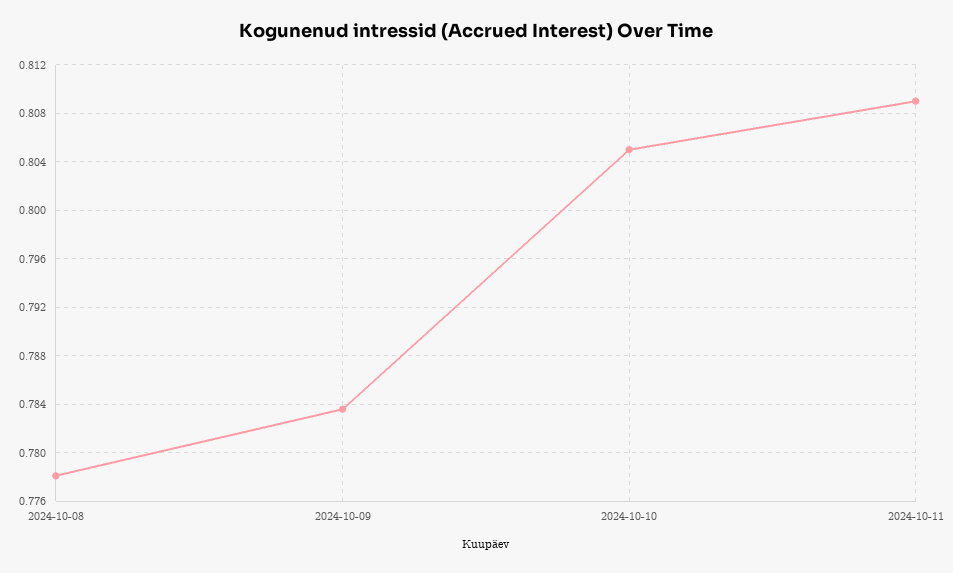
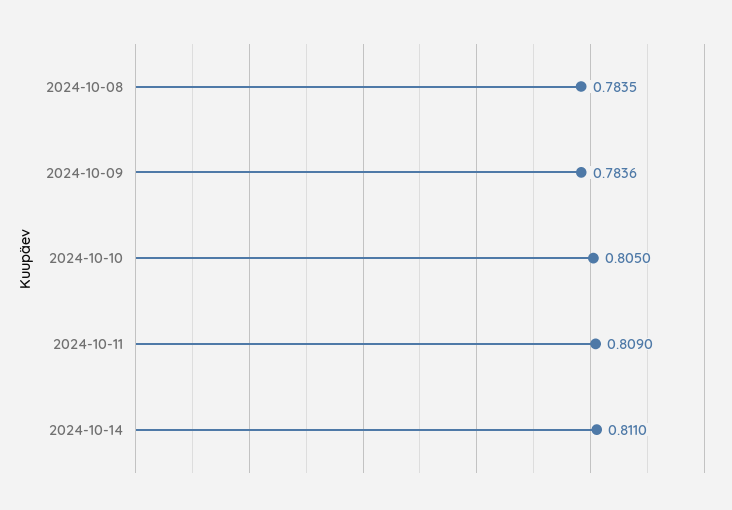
2024-10-08: 0.778 -> 0.7835
2024-10-14: none -> 0.811

